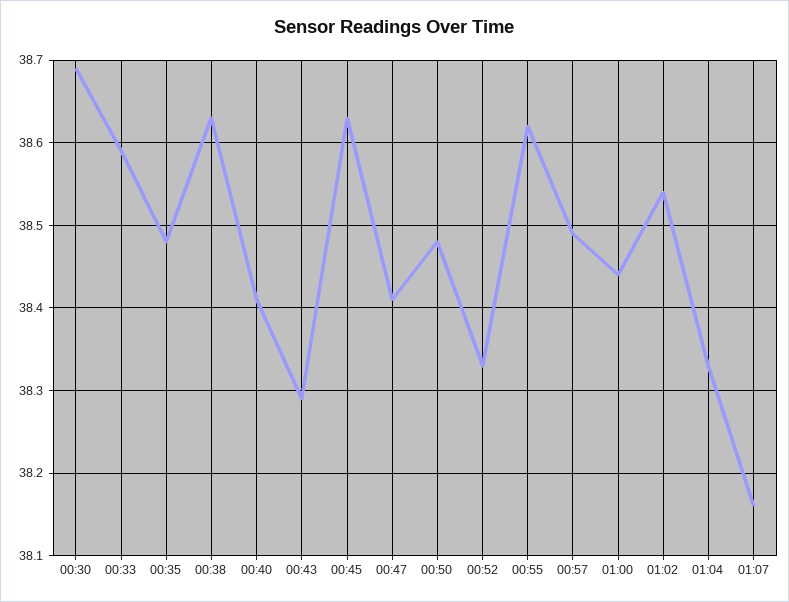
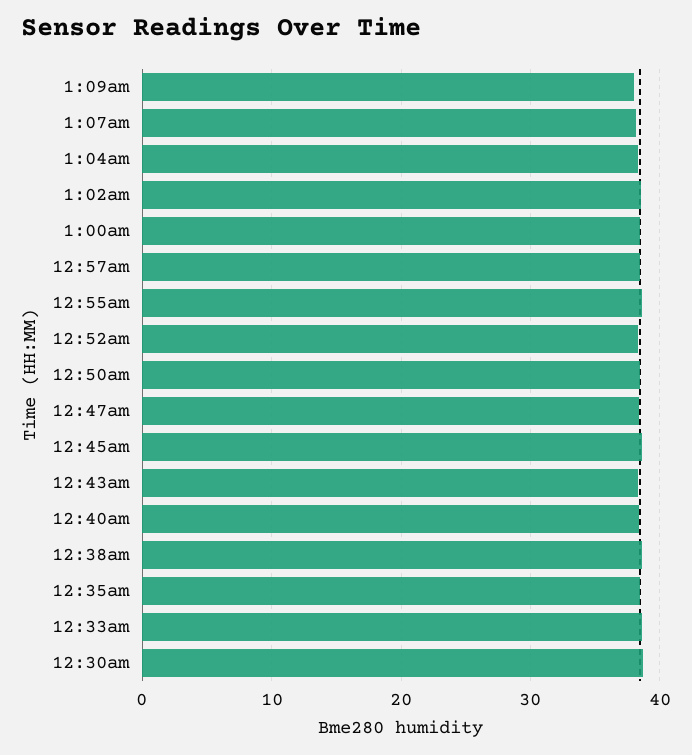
1:09am: none -> 38

